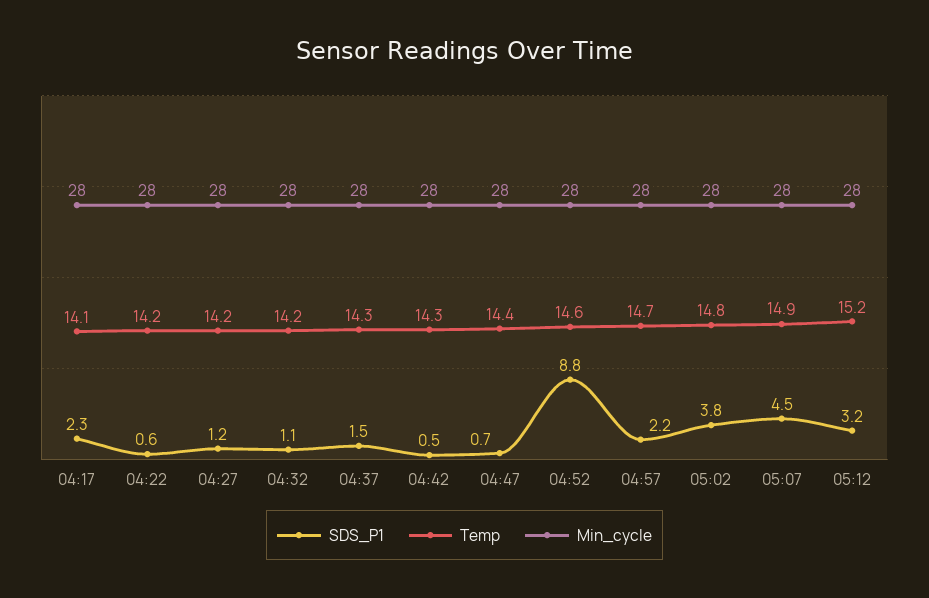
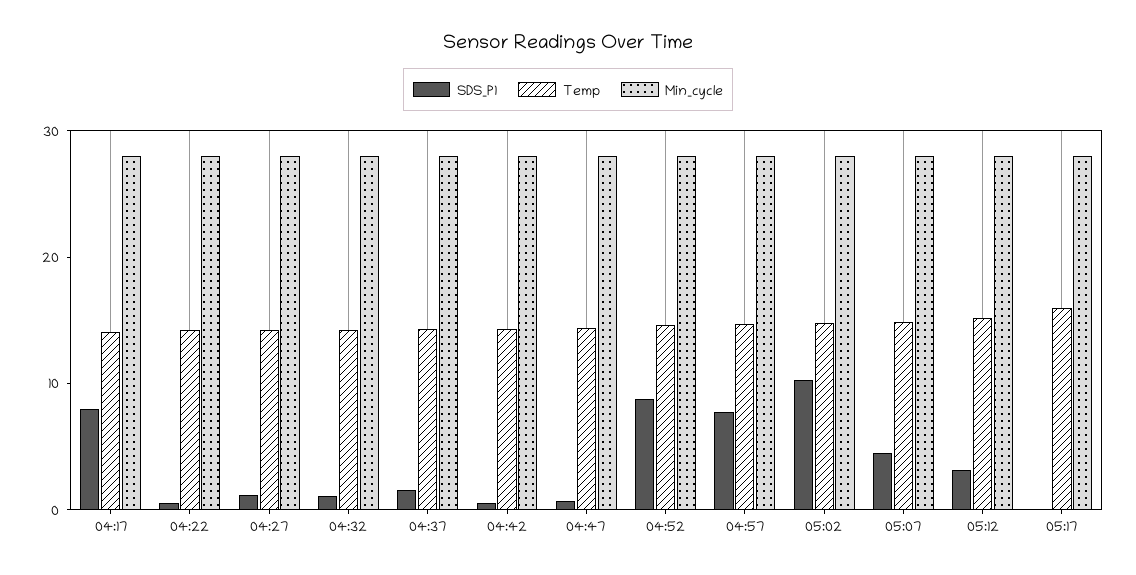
SDS_P1, 04:17: 2.3 -> 8
SDS_P1, 04:57: 2.2 -> 8
SDS_P1, 05:02: 3.8 -> 10
SDS_P1, 05:17: none -> 0
Temp, 05:17: none -> 16
Min_cycle, 05:17: none -> 28

